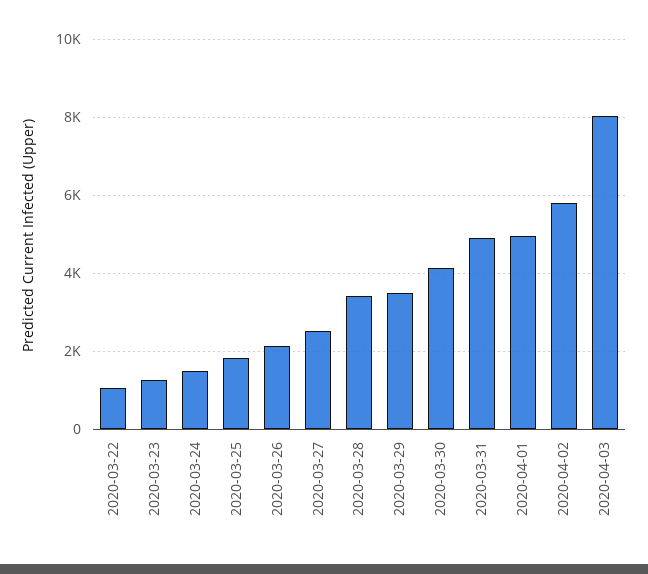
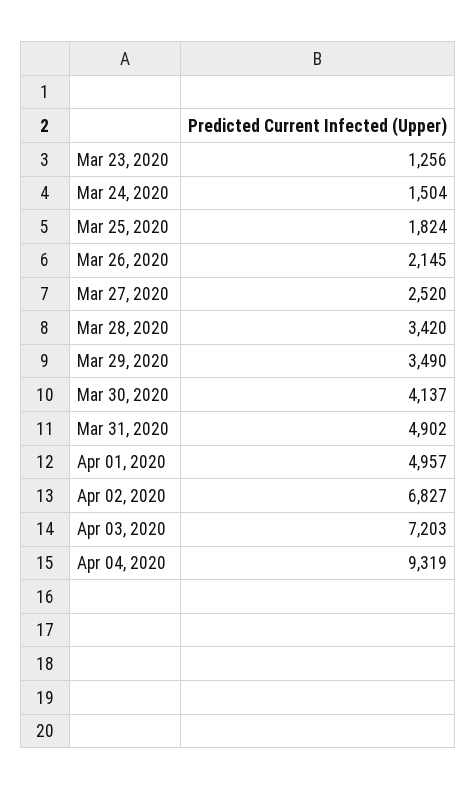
2020-03-22: 1000 -> none
2020-04-02: 5800 -> 6827
2020-04-03: 8000 -> 7203
Apr 04, 2020: none -> 9319

